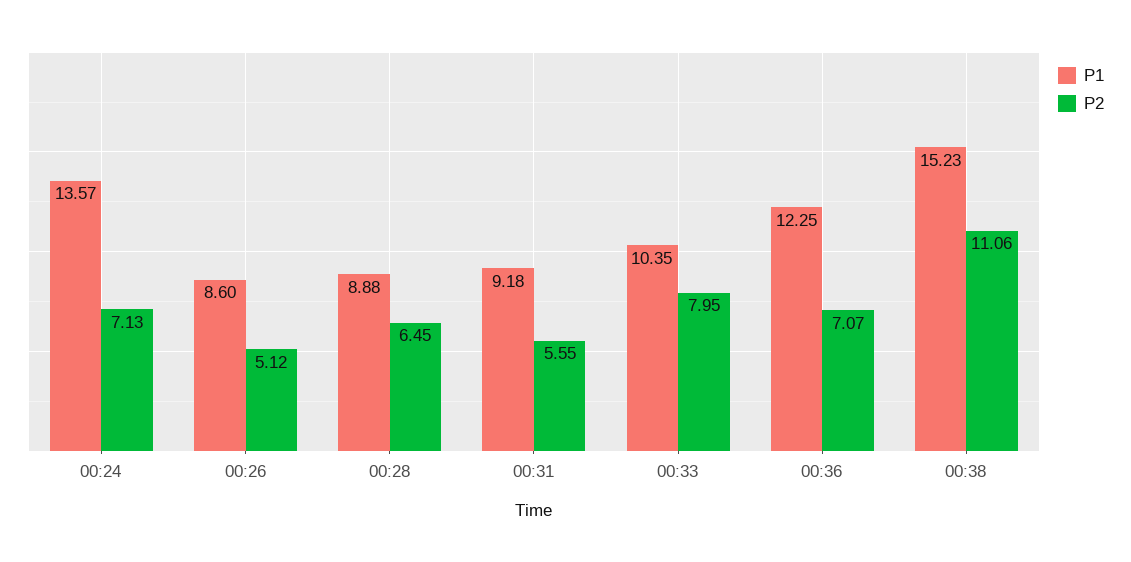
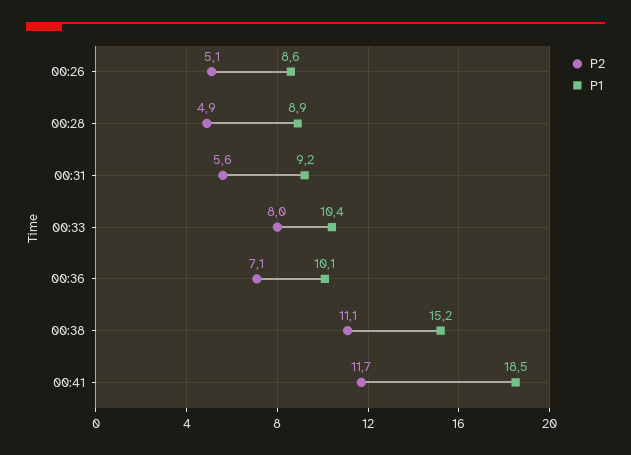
P1, 00:24: 13.57 -> none
P2, 00:24: 7.13 -> none
P2, 00:28: 6.45 -> 4.9
P1, 00:36: 12.25 -> 10.1
P2, 00:41: none -> 11.7
P1, 00:41: none -> 18.5

